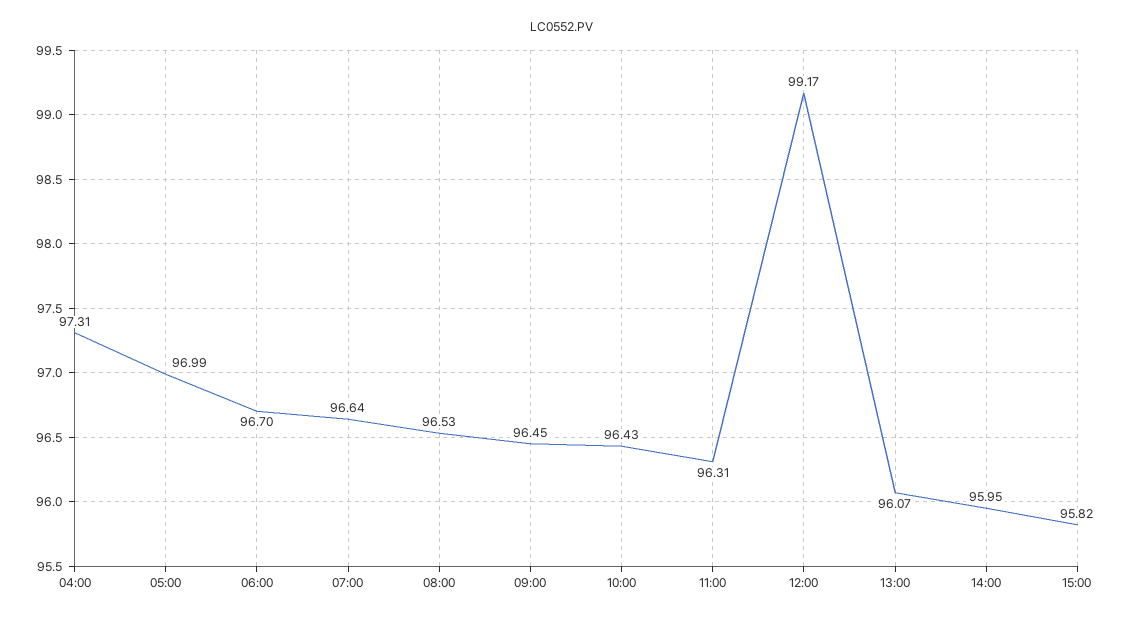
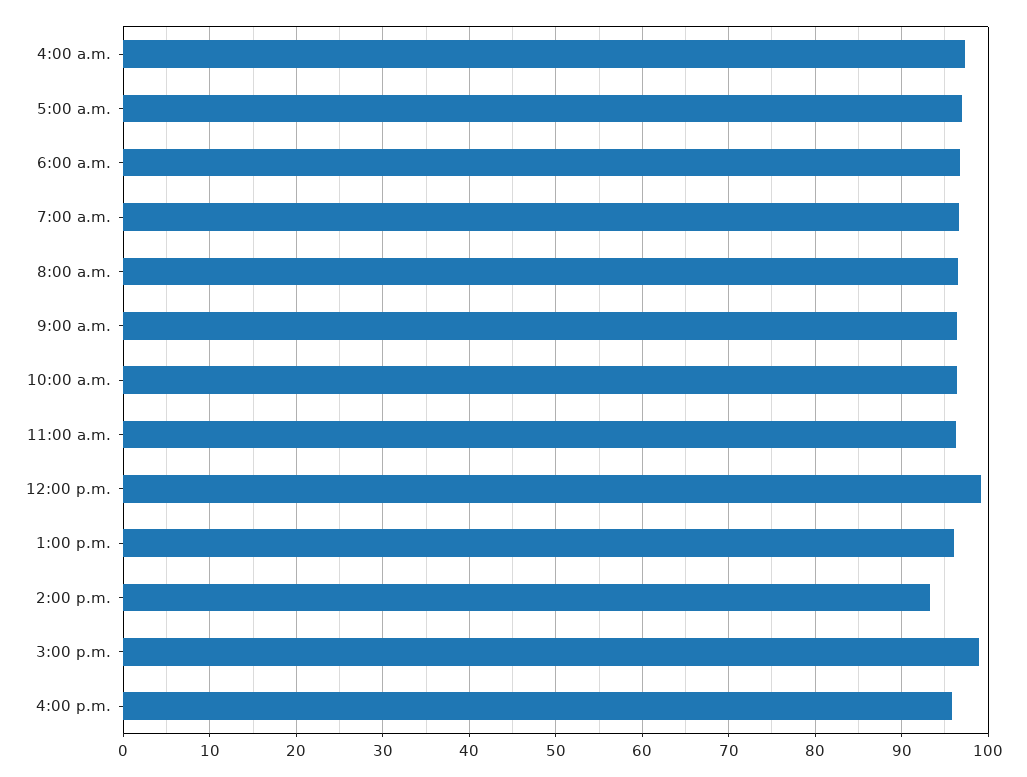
14:00: 95.95 -> 93
15:00: 95.82 -> 99
4:00 p.m.: none -> 96

